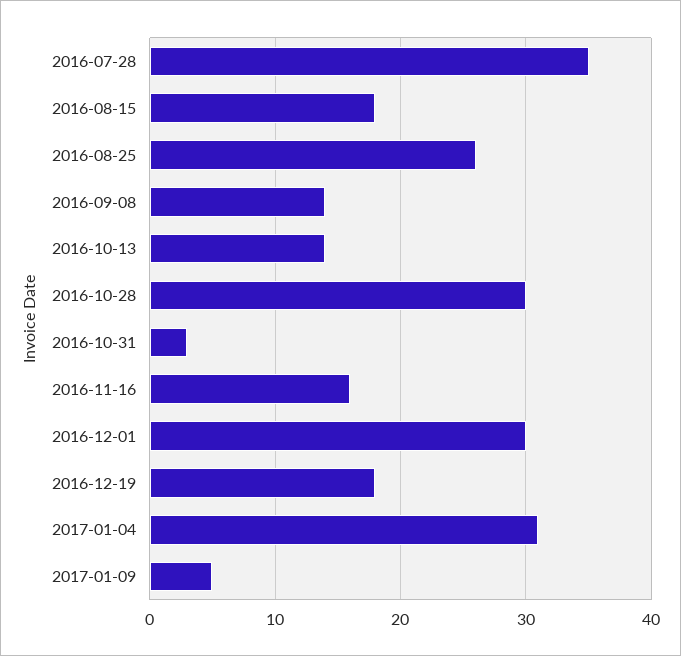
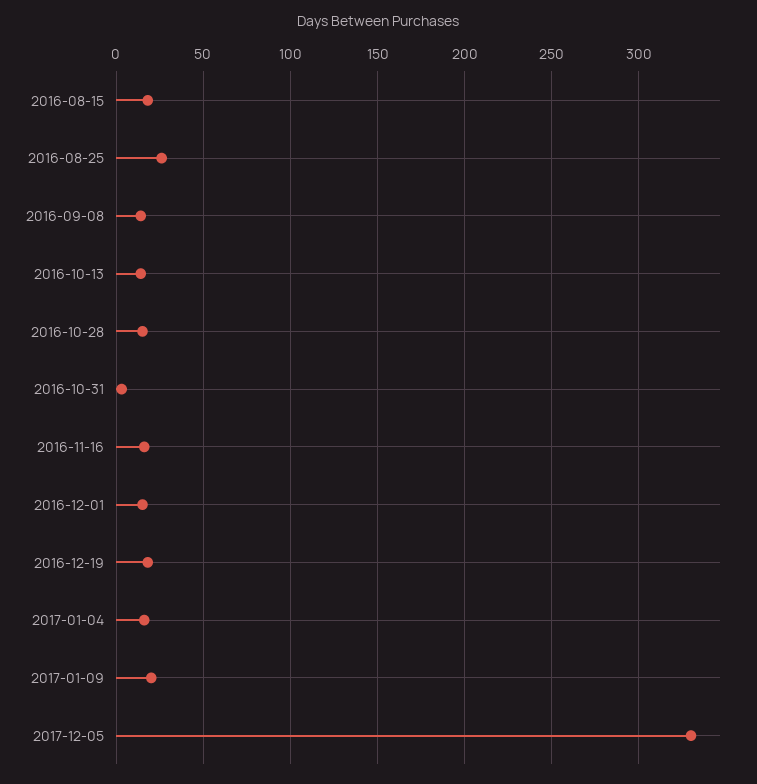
2016-07-28: 35 -> none
2016-10-28: 30 -> 15
2016-12-01: 30 -> 15
2017-01-04: 31 -> 15
2017-01-09: 5 -> 20
2017-12-05: none -> 330

